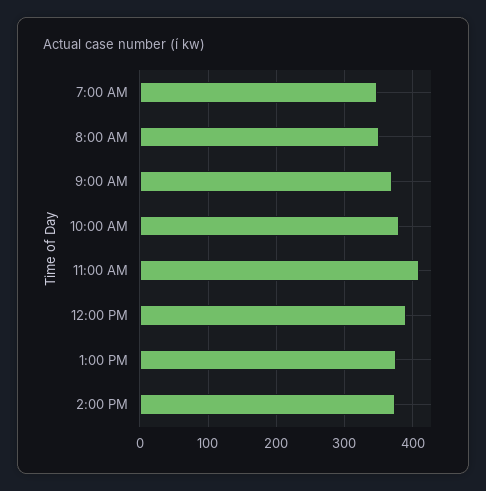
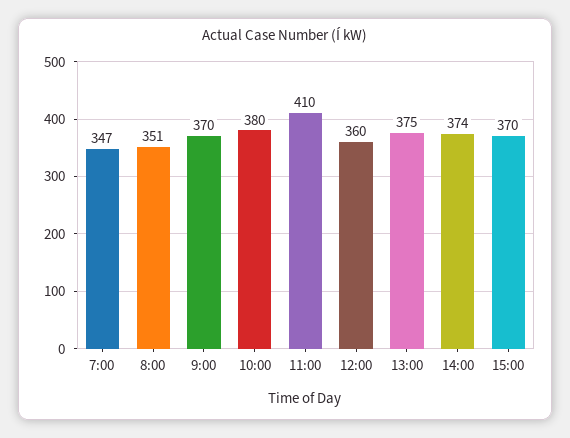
12:00 PM: 390 -> 360
15:00: none -> 370

